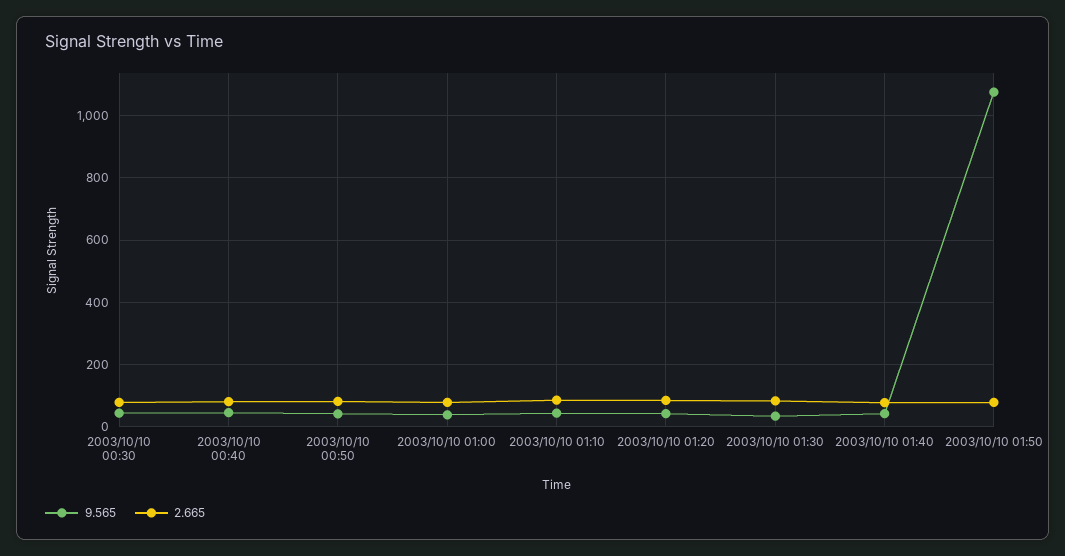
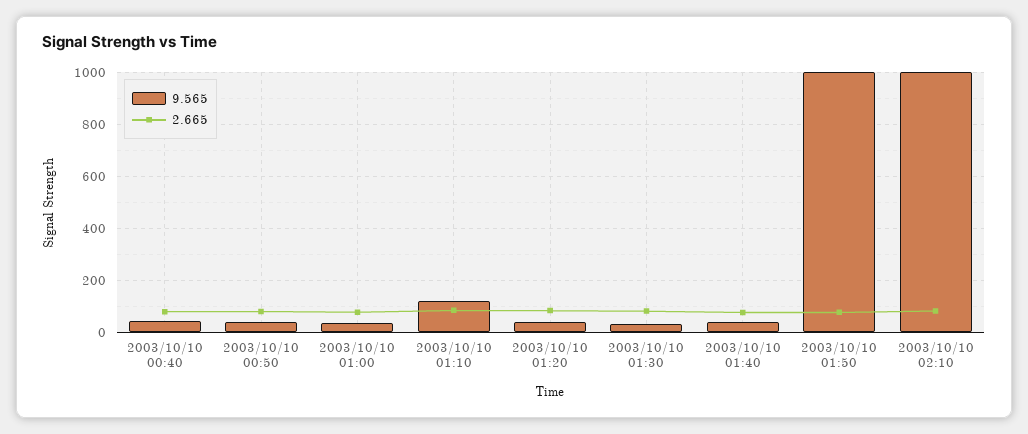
9.565, 2003/10/10 00:30: 40 -> none
2.665, 2003/10/10 00:30: 80 -> none
9.565, 2003/10/10 01:10: 40 -> 125
9.565, 2003/10/10 01:50: 1080 -> 1000
9.565, 2003/10/10 02:10: none -> 1000
2.665, 2003/10/10 02:10: none -> 75

